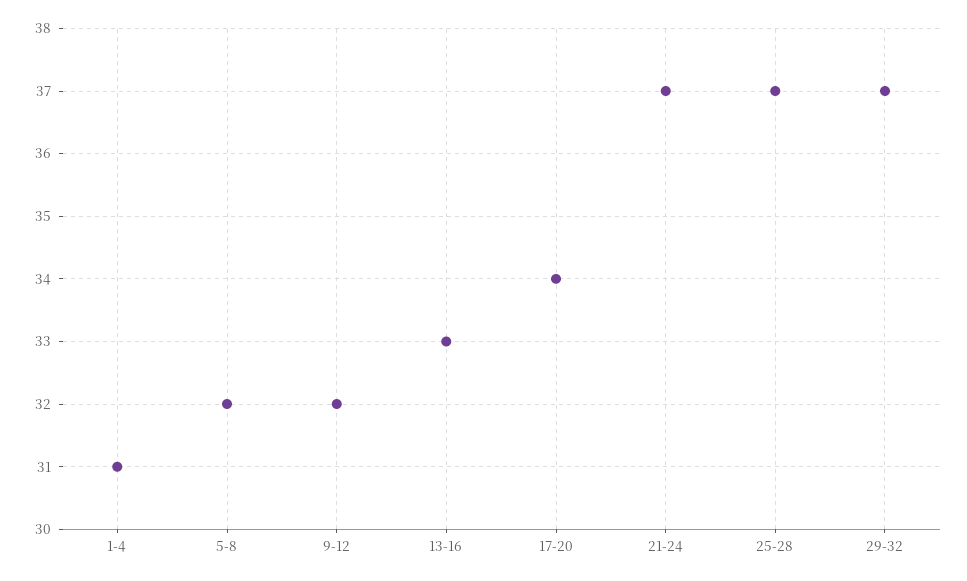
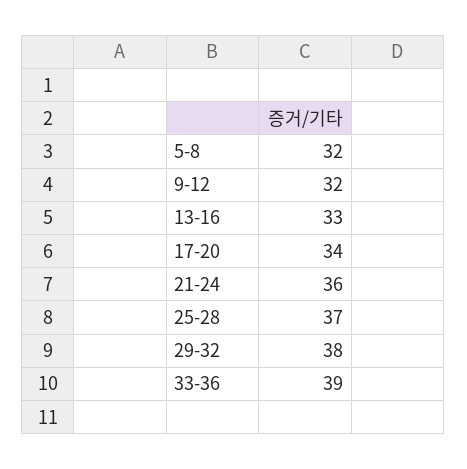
1-4: 31 -> none
21-24: 37 -> 36
29-32: 37 -> 38
33-36: none -> 39

